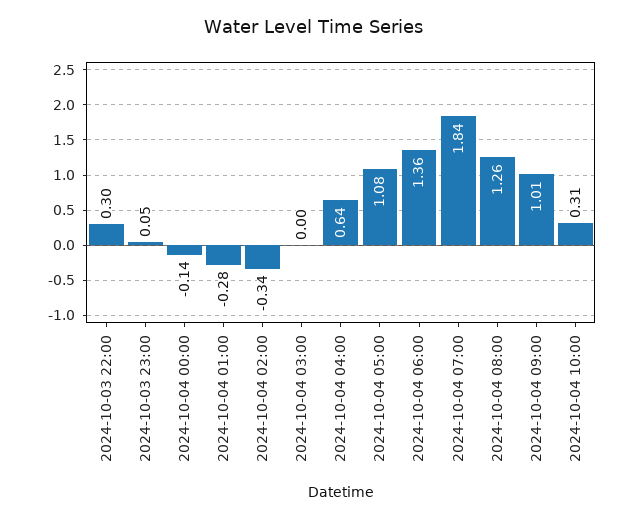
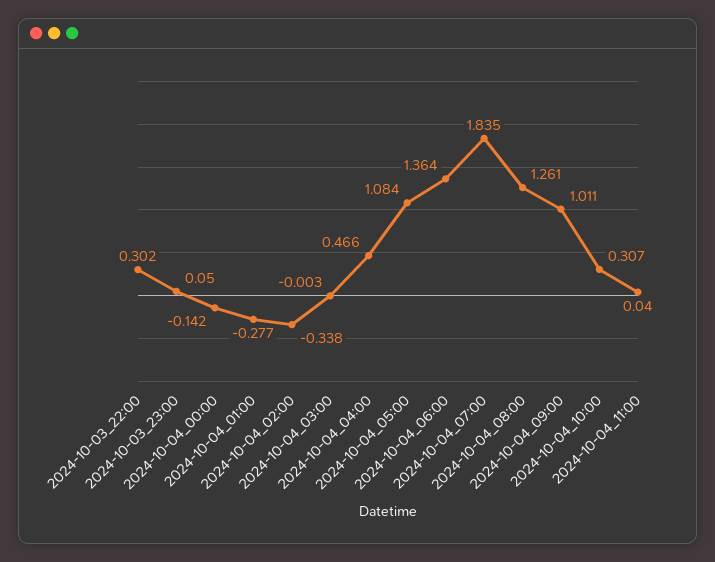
2024-10-04 04:00: 0.64 -> 0.466
2024-10-04_11:00: none -> 0.04

